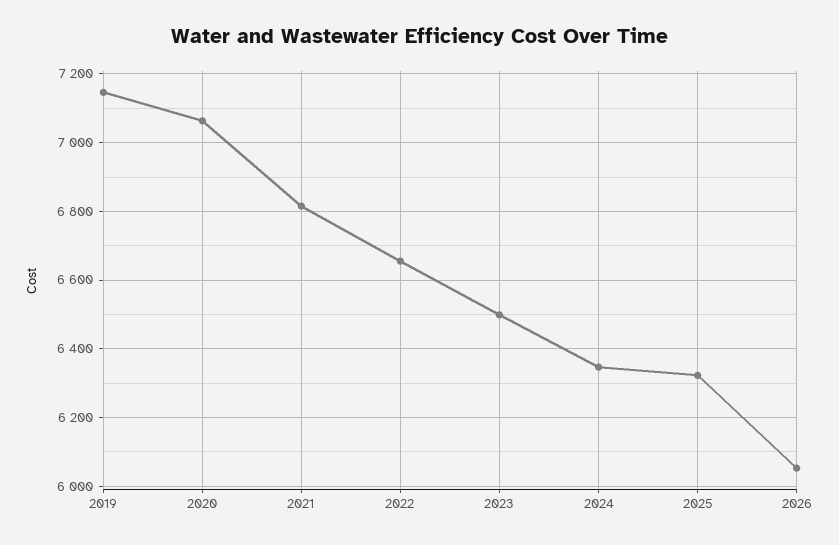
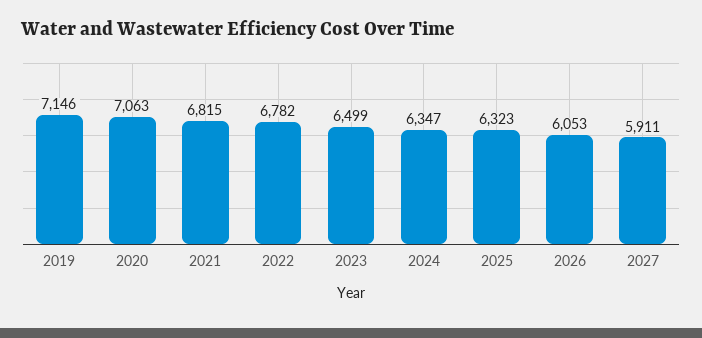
2022: 6660 -> 6782
2027: none -> 5911

